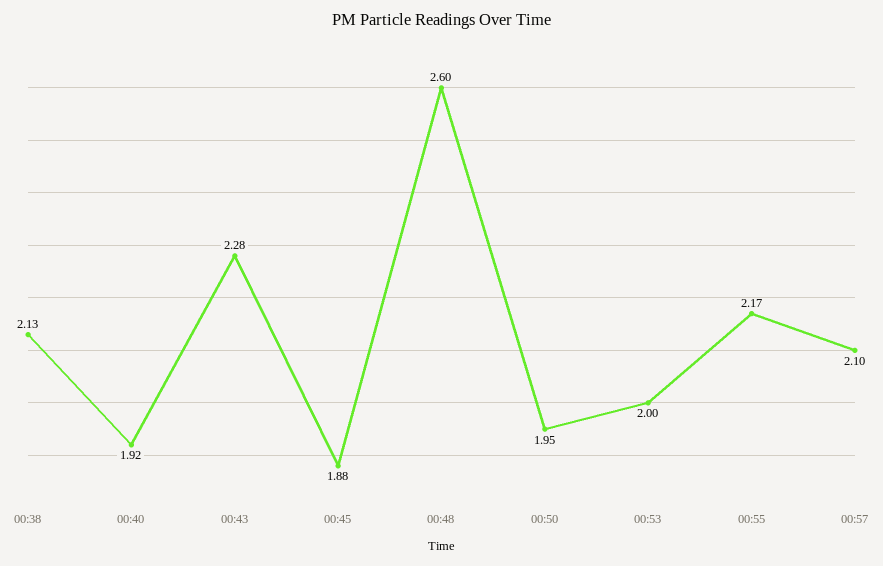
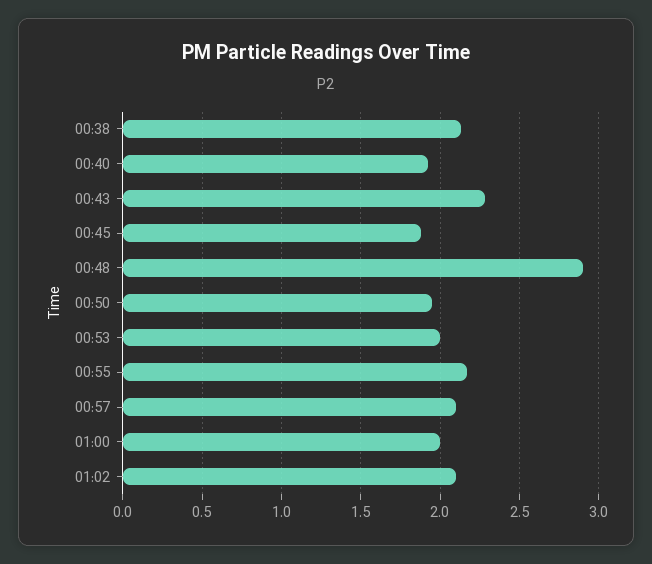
00:48: 2.6 -> 2.9
01:00: none -> 2
01:02: none -> 2.1

